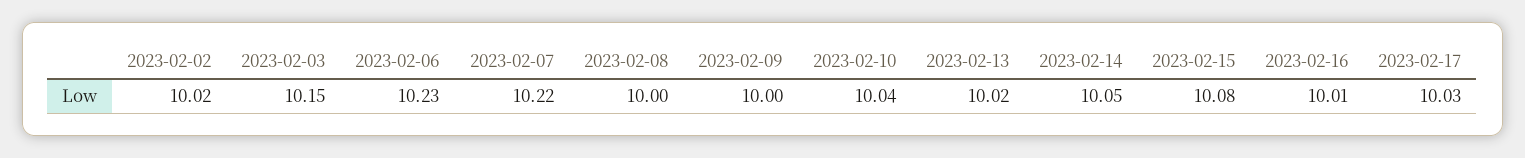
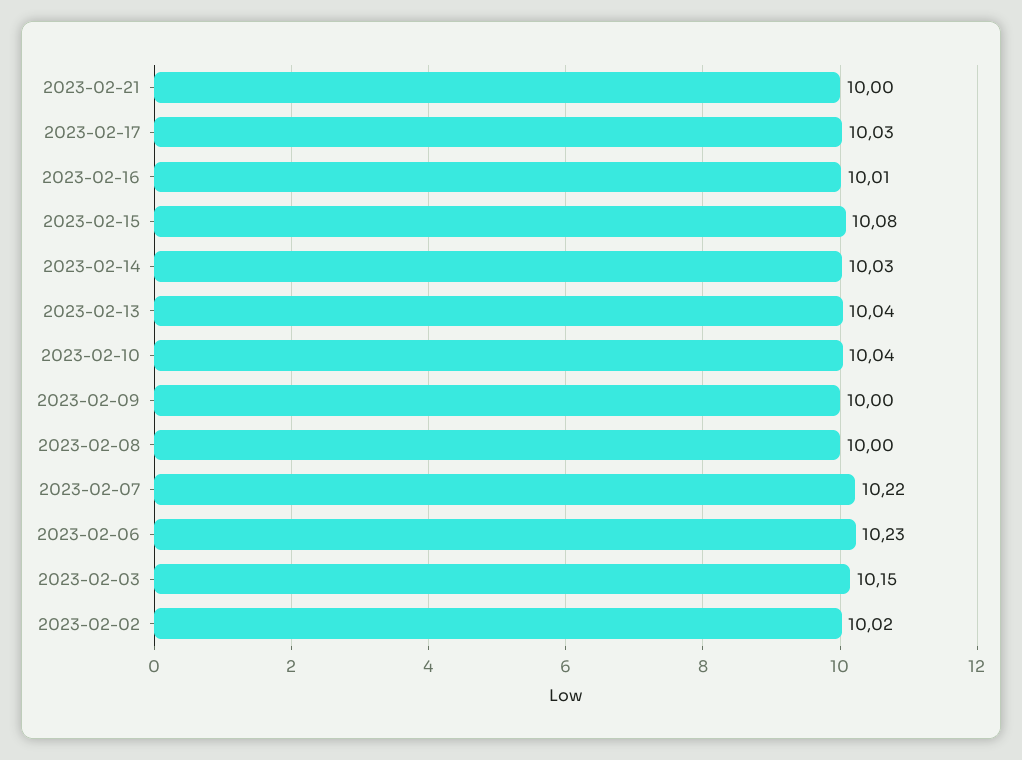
2023-02-13: 10.02 -> 10.04
2023-02-14: 10.05 -> 10.03
2023-02-21: none -> 10

